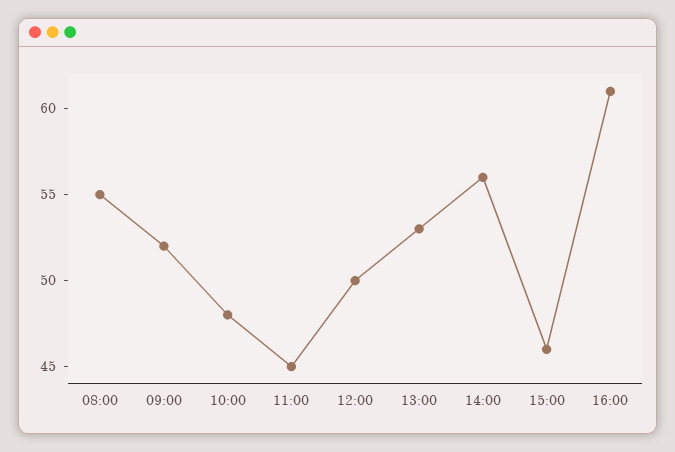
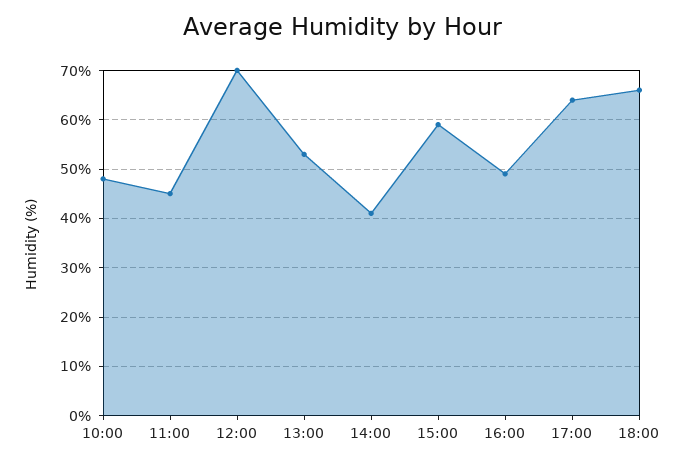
08:00: 55 -> none
09:00: 52 -> none
12:00: 50 -> 70
14:00: 56 -> 40
15:00: 46 -> 60
16:00: 61 -> 50
17:00: none -> 65
18:00: none -> 65

